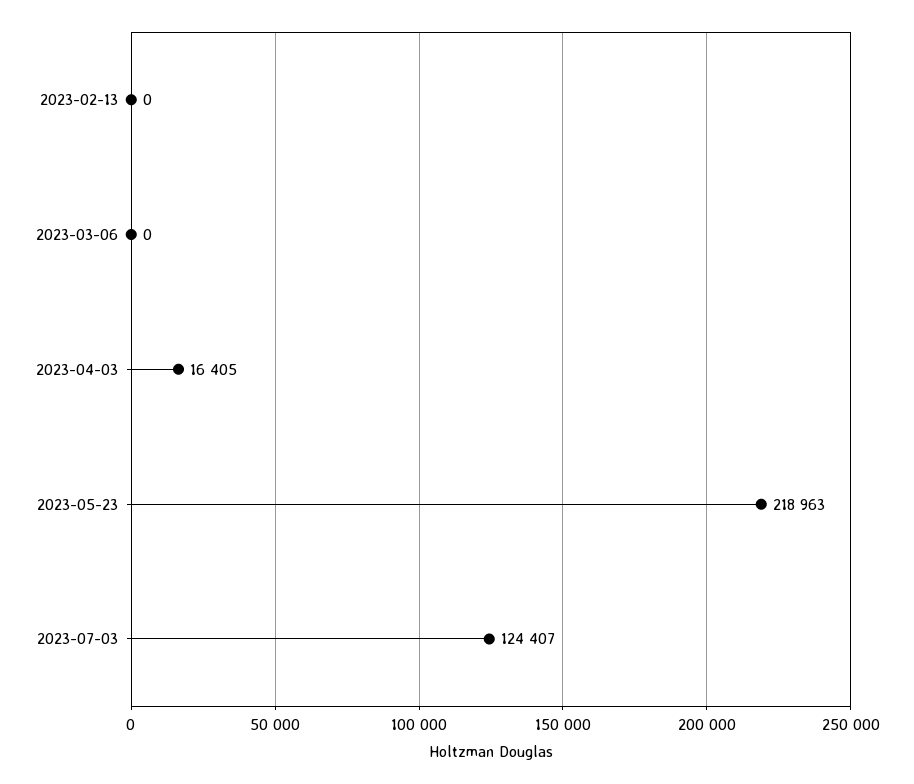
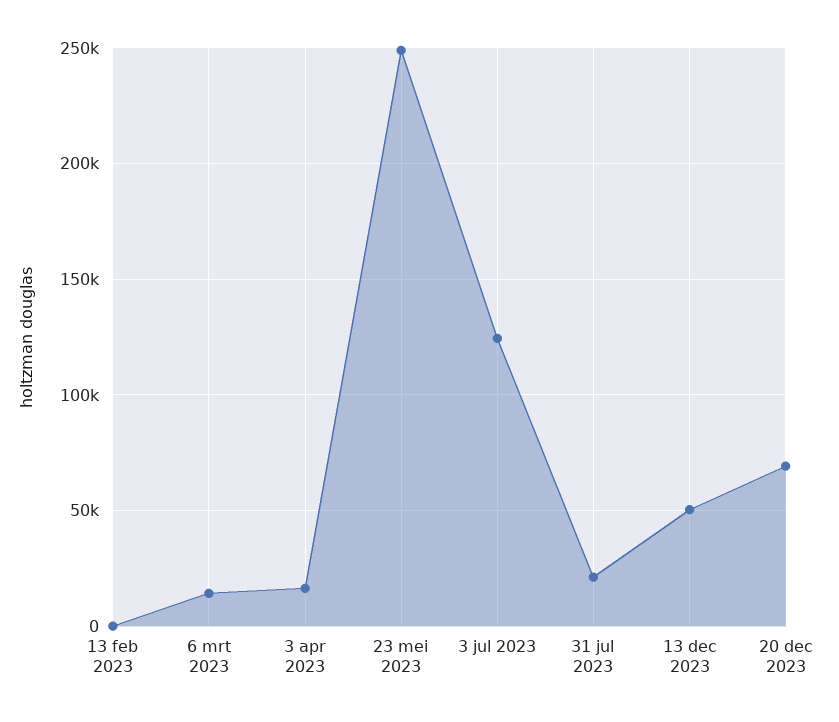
2023-03-06: 0 -> 15000
2023-05-23: 218963 -> 250000
31 jul 2023: none -> 20000
13 dec 2023: none -> 50000
20 dec 2023: none -> 70000

